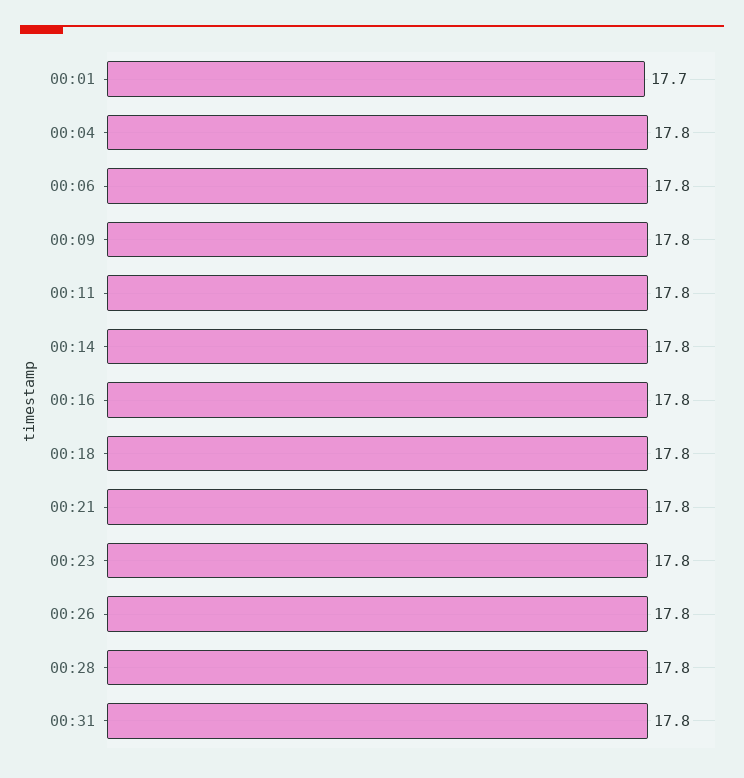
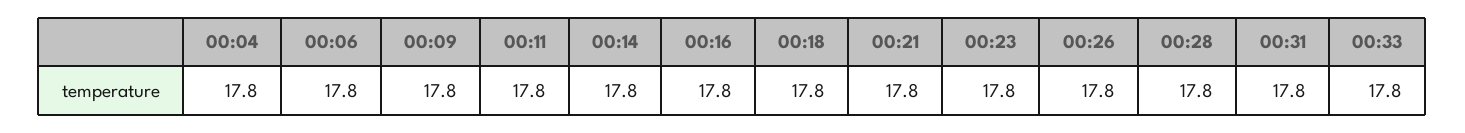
00:01: 17.7 -> none
00:33: none -> 17.8

